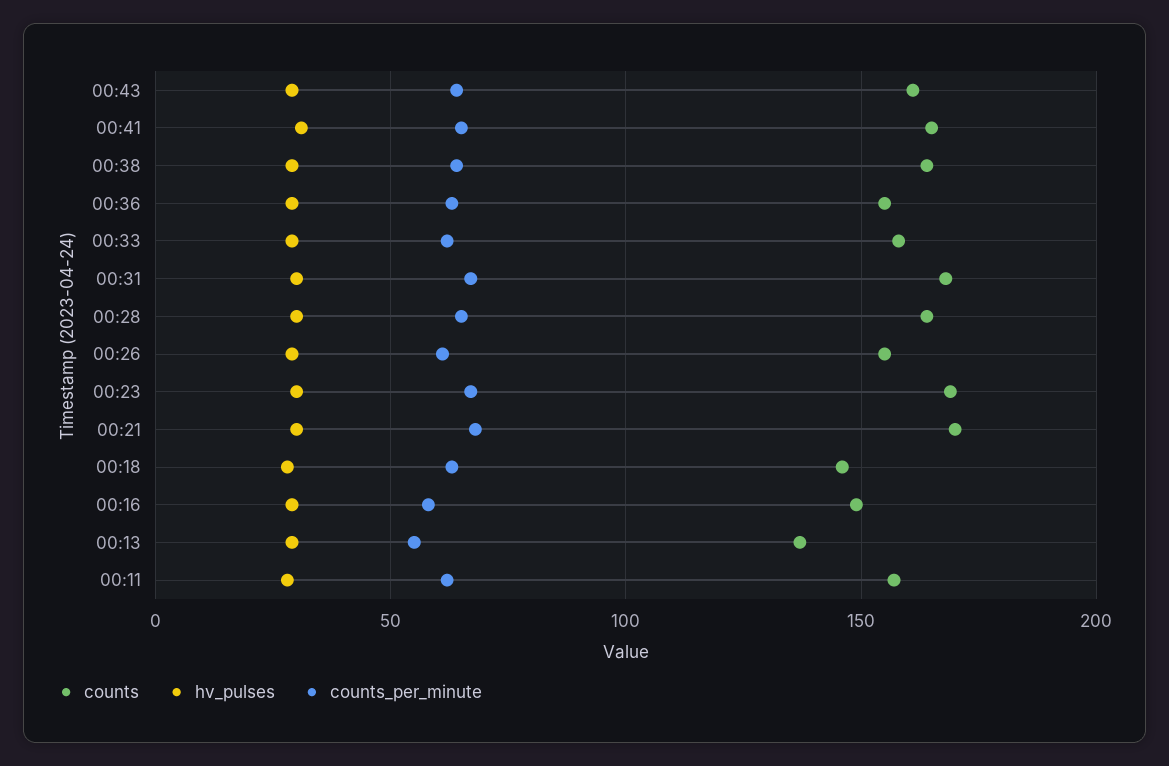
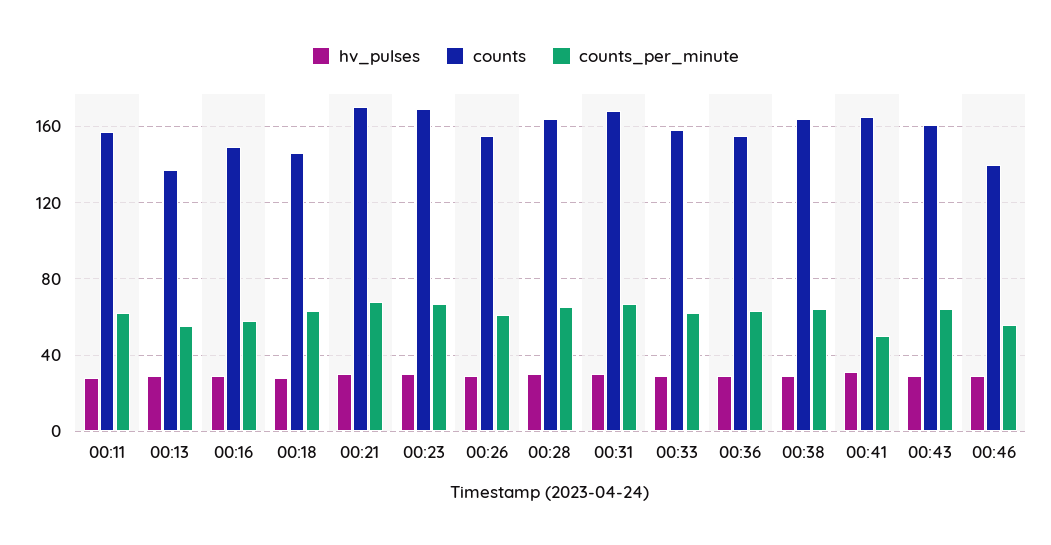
counts_per_minute, 00:41: 65 -> 50
hv_pulses, 00:46: none -> 30
counts, 00:46: none -> 140
counts_per_minute, 00:46: none -> 55

